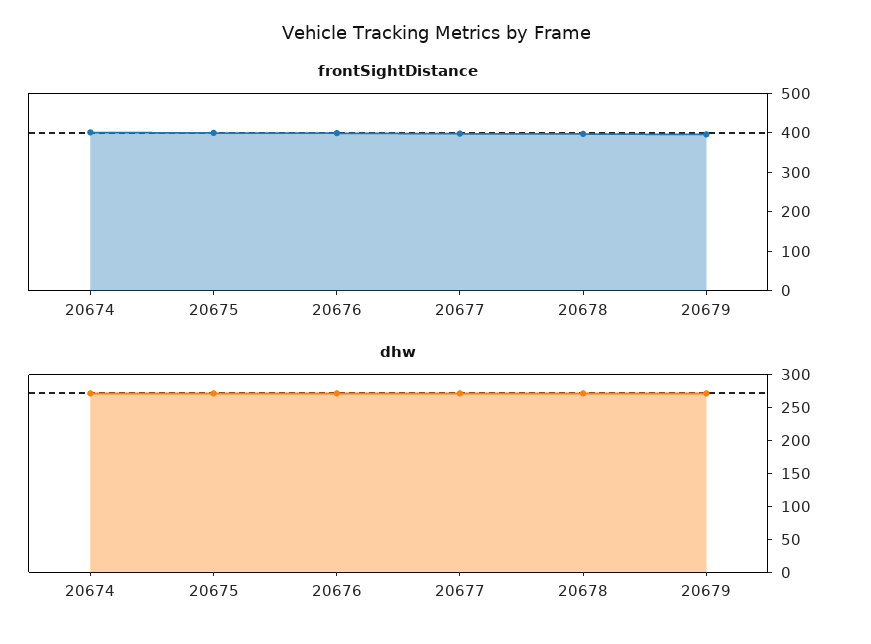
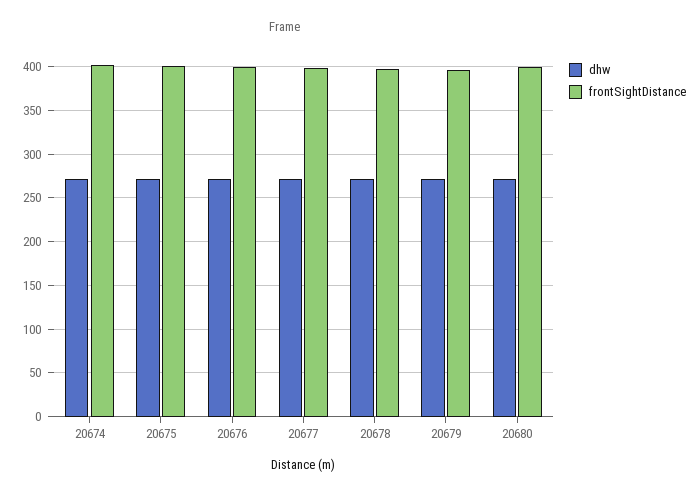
dhw, 20680: none -> 270
frontSightDistance, 20680: none -> 400

